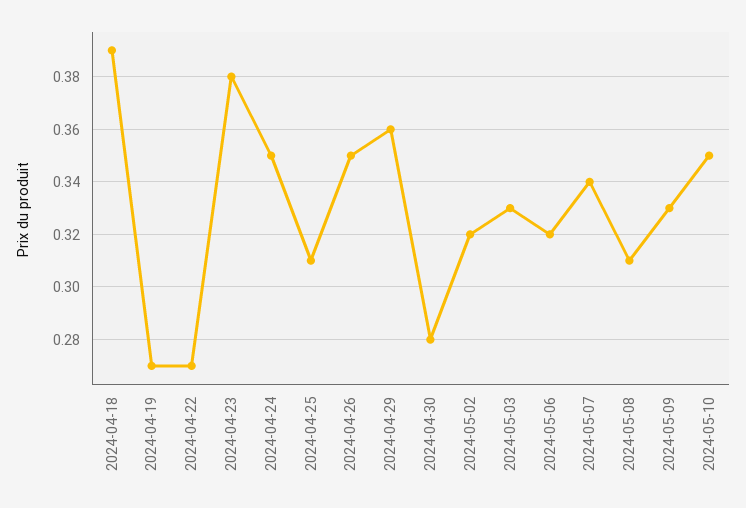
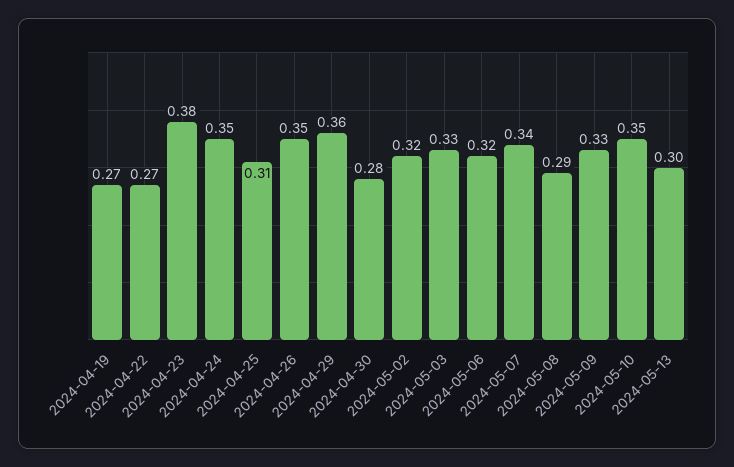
2024-04-18: 0.39 -> none
2024-05-08: 0.31 -> 0.29
2024-05-13: none -> 0.3

